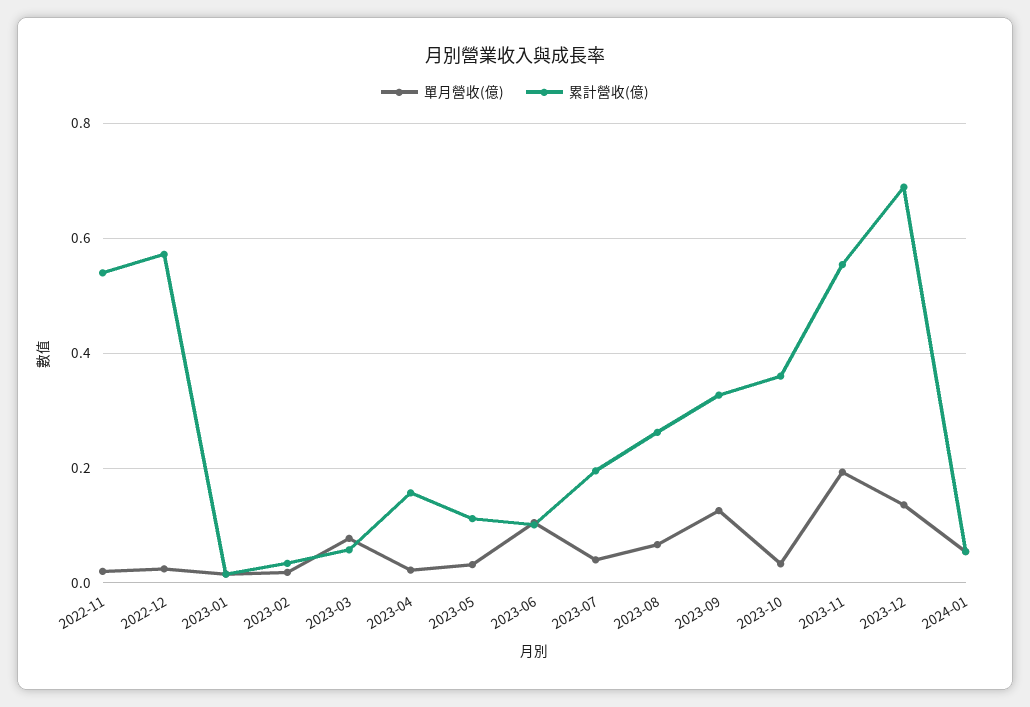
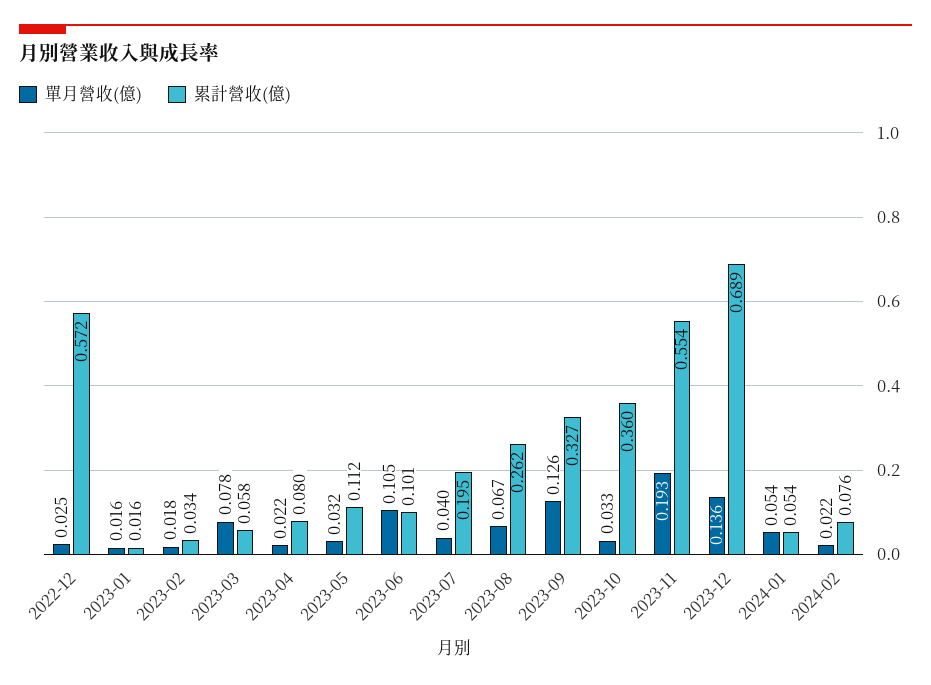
單月營收(億), 2022-11: 0.02 -> none
累計營收(億), 2022-11: 0.54 -> none
累計營收(億), 2023-04: 0.16 -> 0.08
單月營收(億), 2024-02: none -> 0.022
累計營收(億), 2024-02: none -> 0.076

